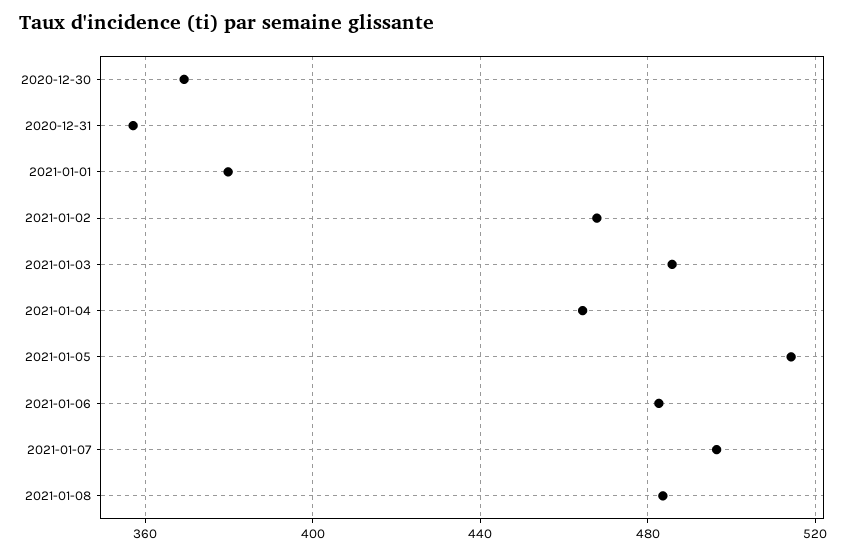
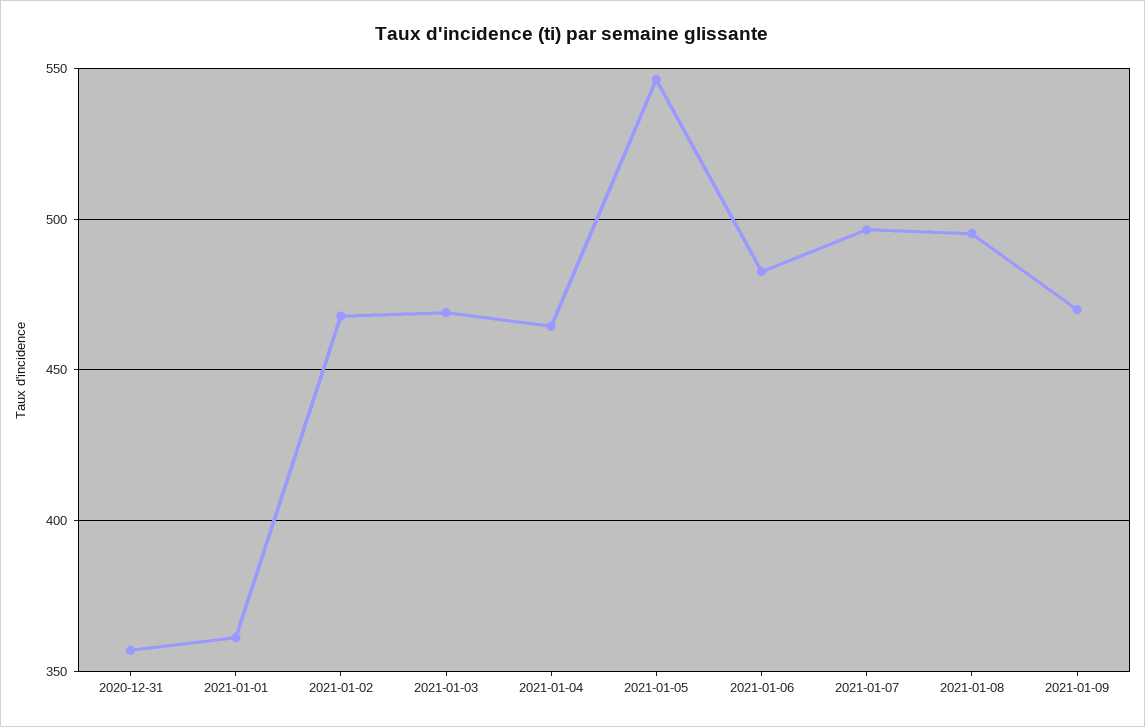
2020-12-30: 370 -> none
2021-01-01: 380 -> 360
2021-01-03: 485 -> 470
2021-01-05: 515 -> 545
2021-01-08: 485 -> 495
2021-01-09: none -> 470

